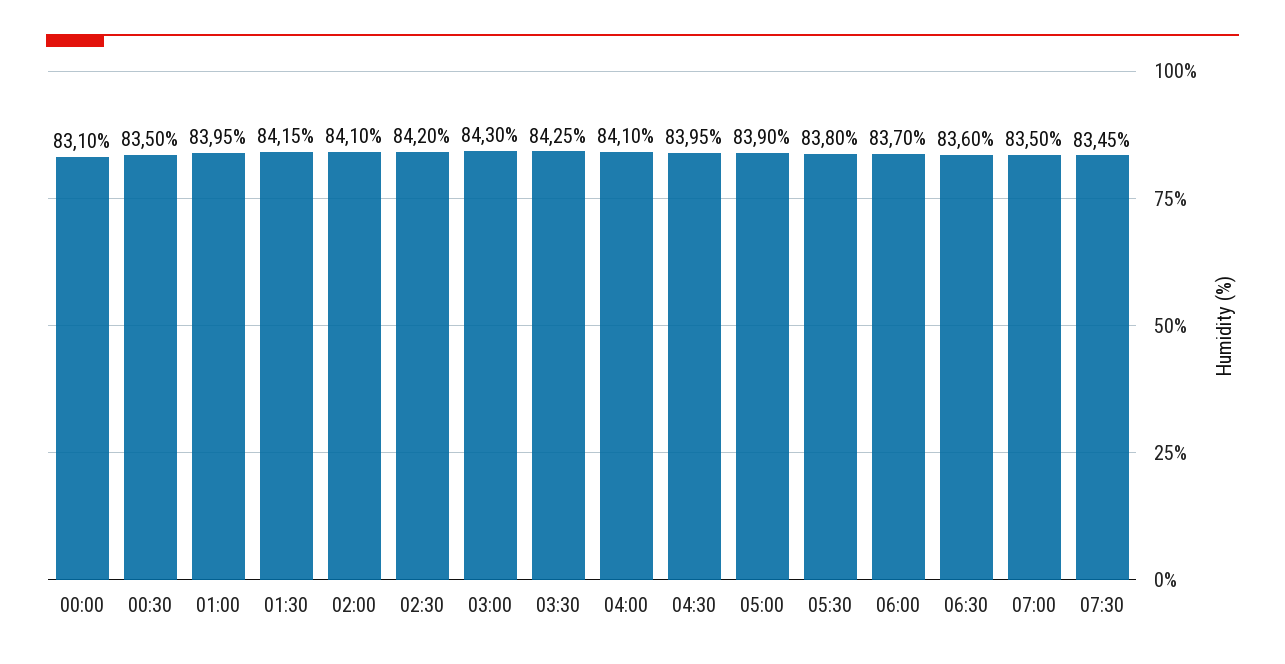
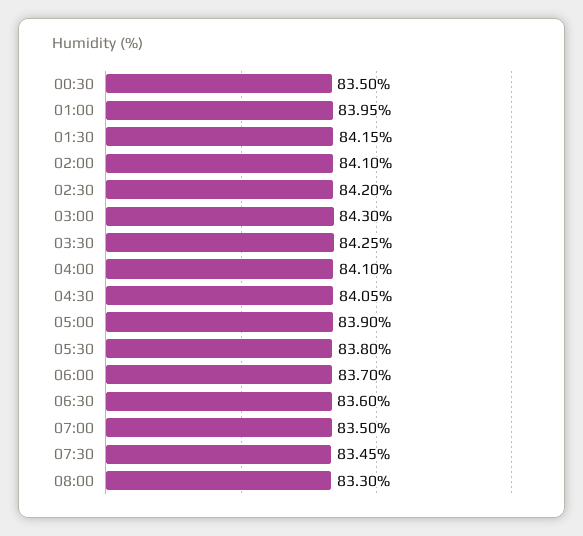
00:00: 83.1 -> none
04:30: 83.95 -> 84.05
08:00: none -> 83.3

